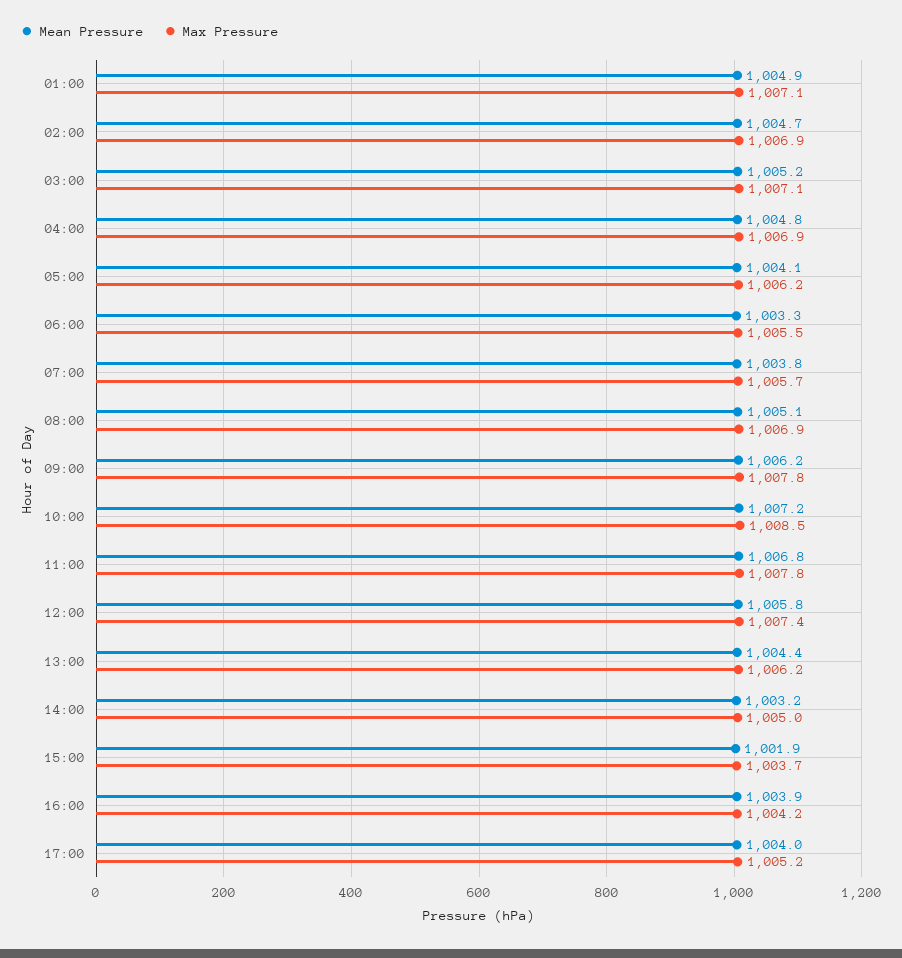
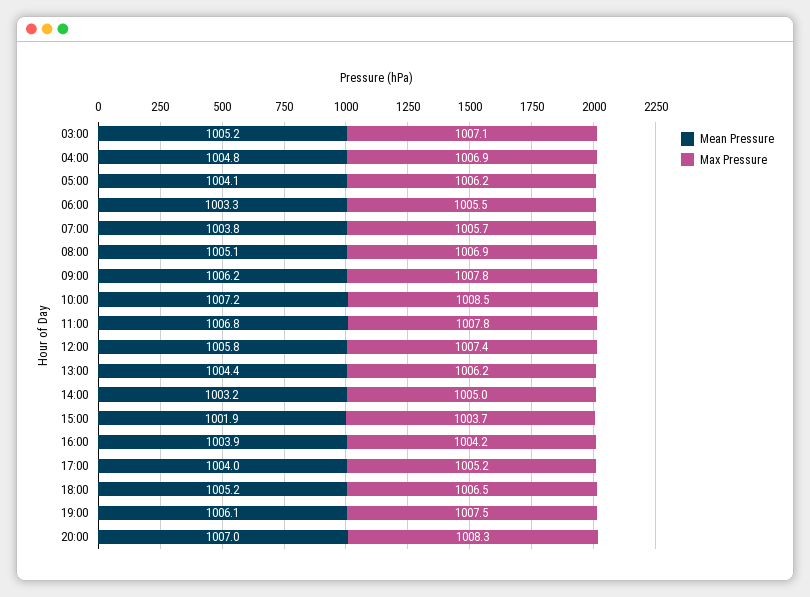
Mean Pressure, 01:00: 1004.9 -> none
Max Pressure, 01:00: 1007.1 -> none
Mean Pressure, 02:00: 1004.7 -> none
Max Pressure, 02:00: 1006.9 -> none
Mean Pressure, 18:00: none -> 1005.2
Max Pressure, 18:00: none -> 1006.5
Mean Pressure, 19:00: none -> 1006.1
Max Pressure, 19:00: none -> 1007.5
Mean Pressure, 20:00: none -> 1007
Max Pressure, 20:00: none -> 1008.3

